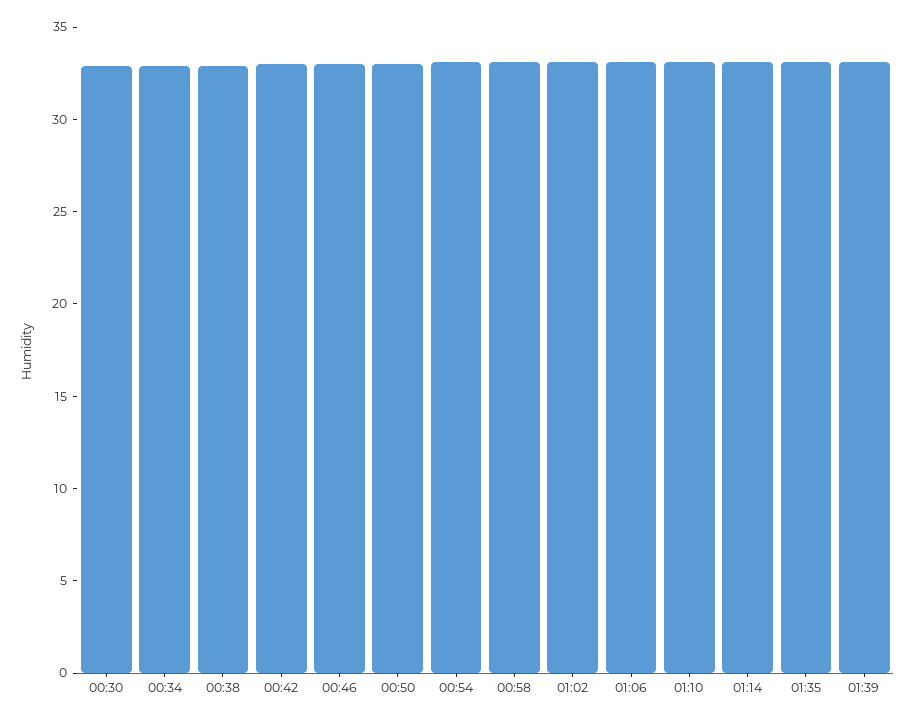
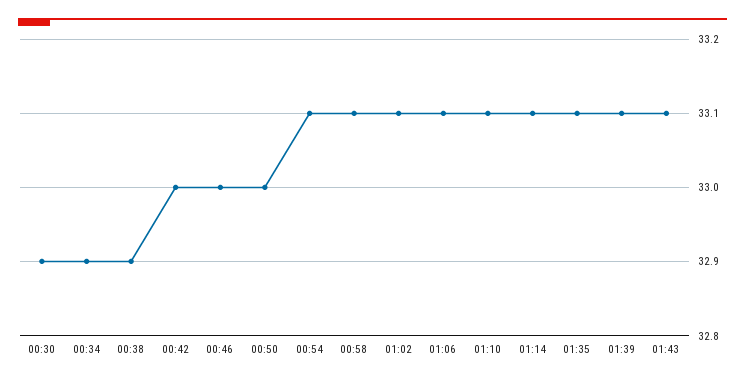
01:43: none -> 33.1

